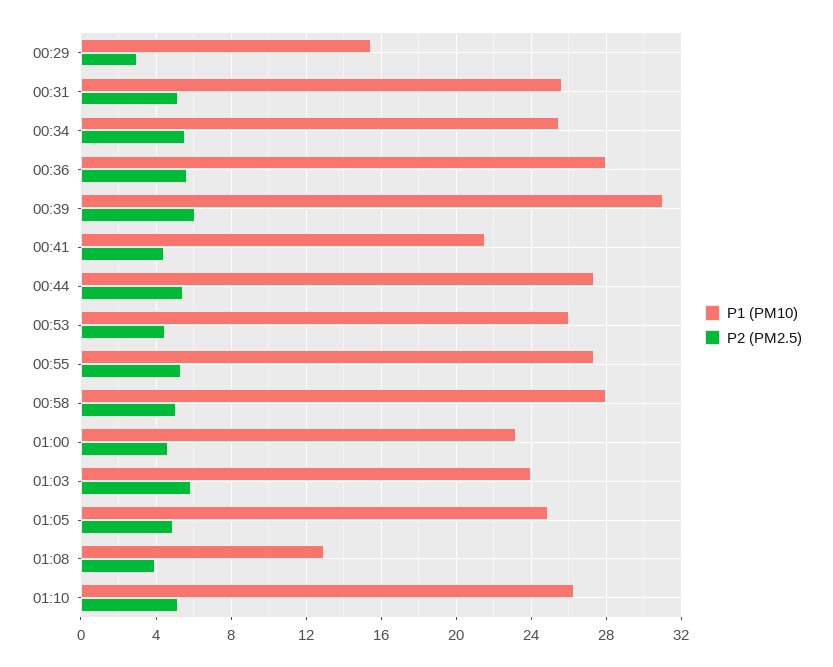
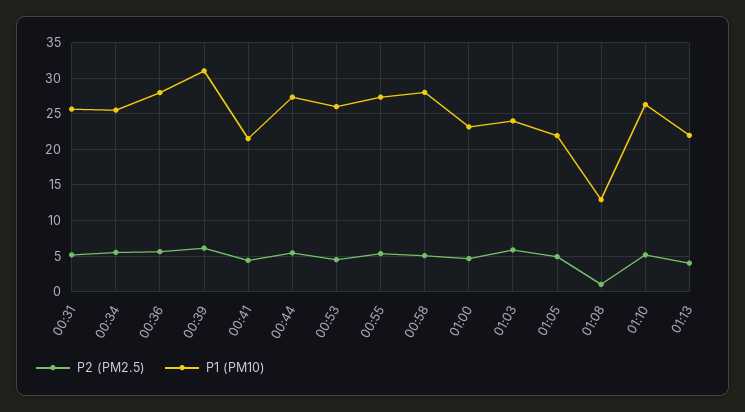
P1 (PM10), 00:29: 15.5 -> none
P2 (PM2.5), 00:29: 3 -> none
P1 (PM10), 01:05: 25 -> 22
P2 (PM2.5), 01:08: 4 -> 1
P2 (PM2.5), 01:13: none -> 4
P1 (PM10), 01:13: none -> 22

